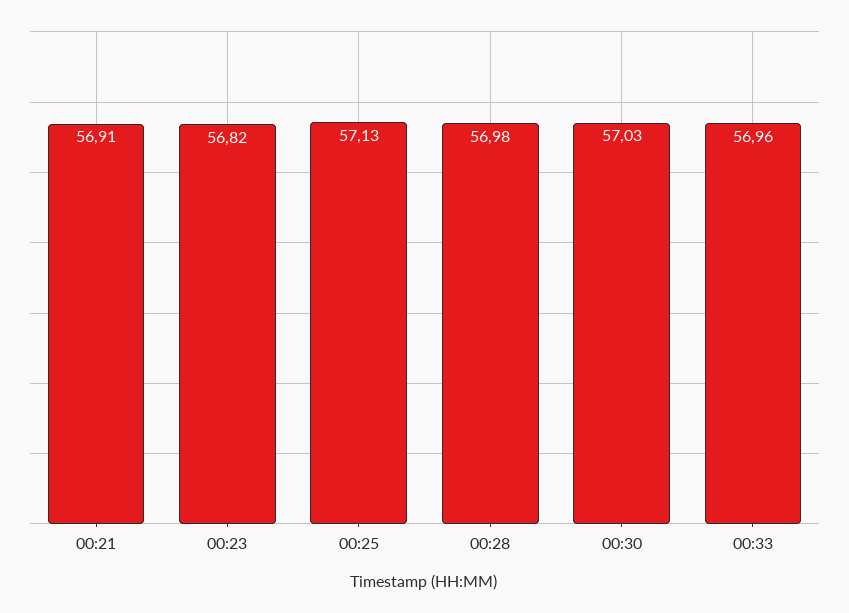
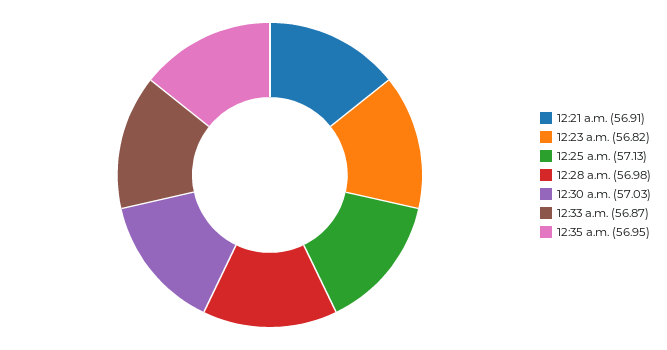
00:33: 56.96 -> 56.87
12:35 a.m.: none -> 56.95

